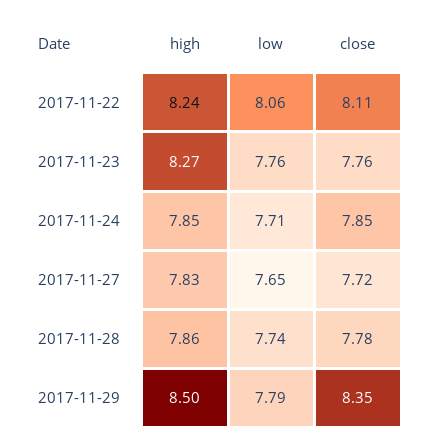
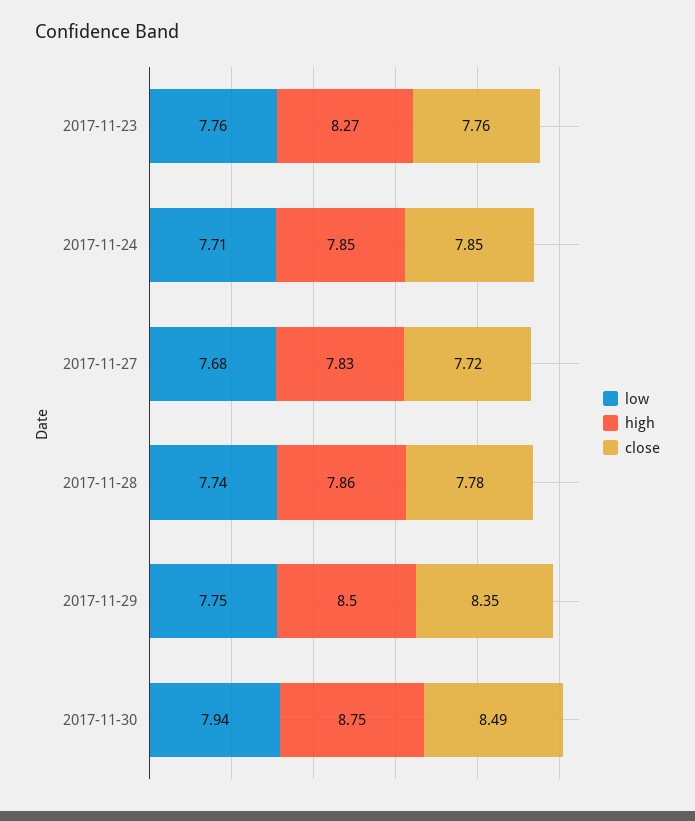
high, 2017-11-22: 8.24 -> none
low, 2017-11-22: 8.06 -> none
close, 2017-11-22: 8.11 -> none
low, 2017-11-27: 7.65 -> 7.68
low, 2017-11-29: 7.79 -> 7.75
low, 2017-11-30: none -> 7.94
high, 2017-11-30: none -> 8.75
close, 2017-11-30: none -> 8.49

